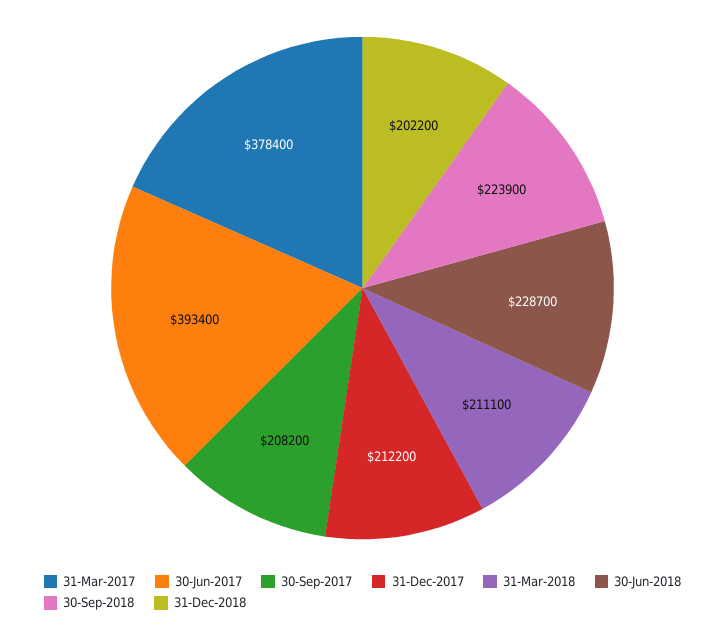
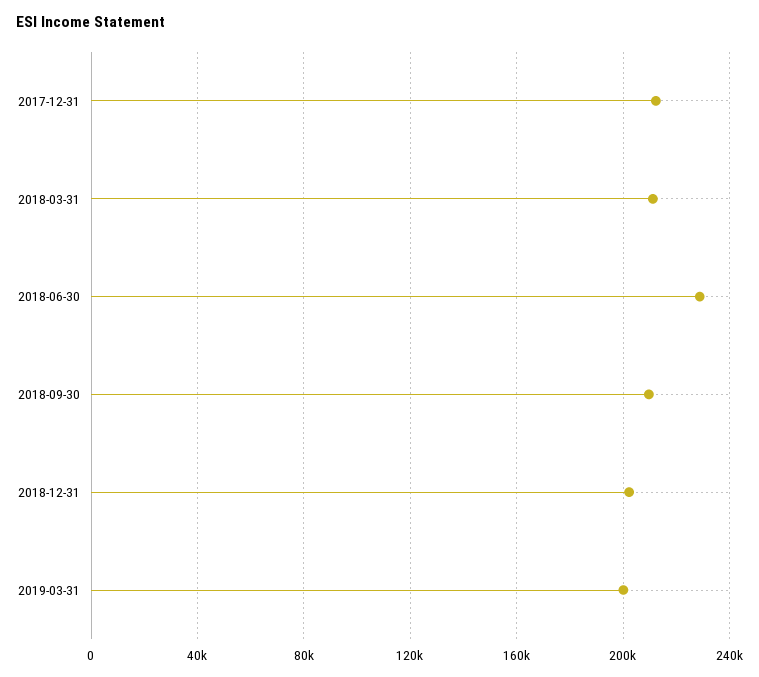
31-Mar-2017: 378400 -> none
30-Jun-2017: 393400 -> none
30-Sep-2017: 208200 -> none
30-Sep-2018: 223900 -> 210000
2019-03-31: none -> 200000

